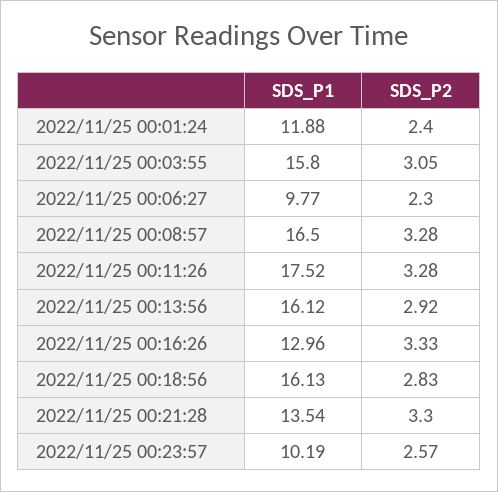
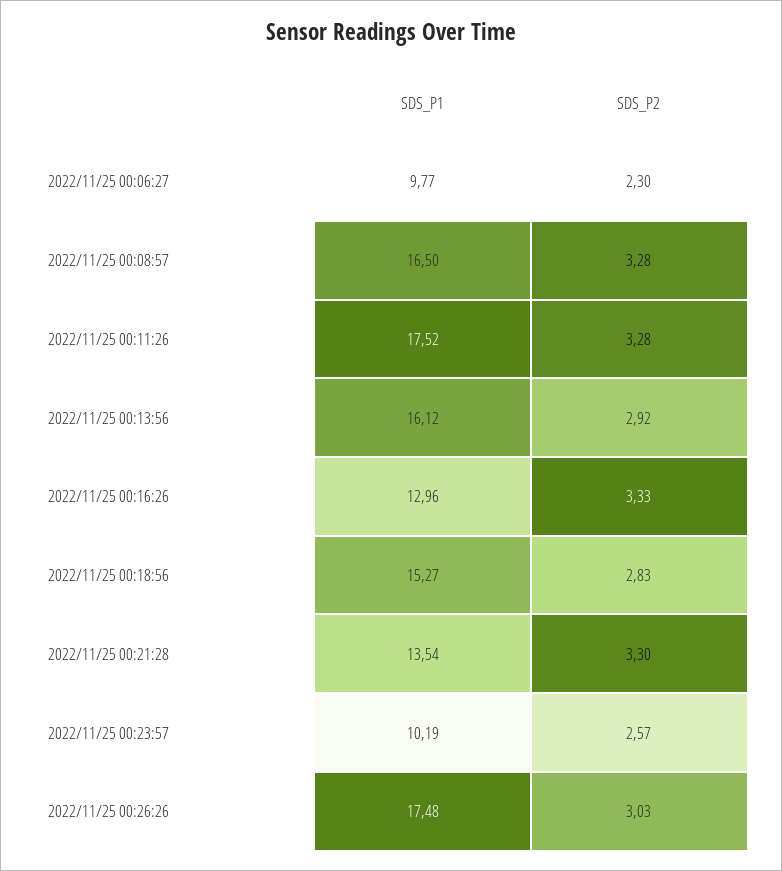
SDS_P1, 2022/11/25 00:01:24: 11.88 -> none
SDS_P2, 2022/11/25 00:01:24: 2.4 -> none
SDS_P1, 2022/11/25 00:03:55: 15.8 -> none
SDS_P2, 2022/11/25 00:03:55: 3.05 -> none
SDS_P1, 2022/11/25 00:18:56: 16.13 -> 15.27
SDS_P1, 2022/11/25 00:26:26: none -> 17.48
SDS_P2, 2022/11/25 00:26:26: none -> 3.03

